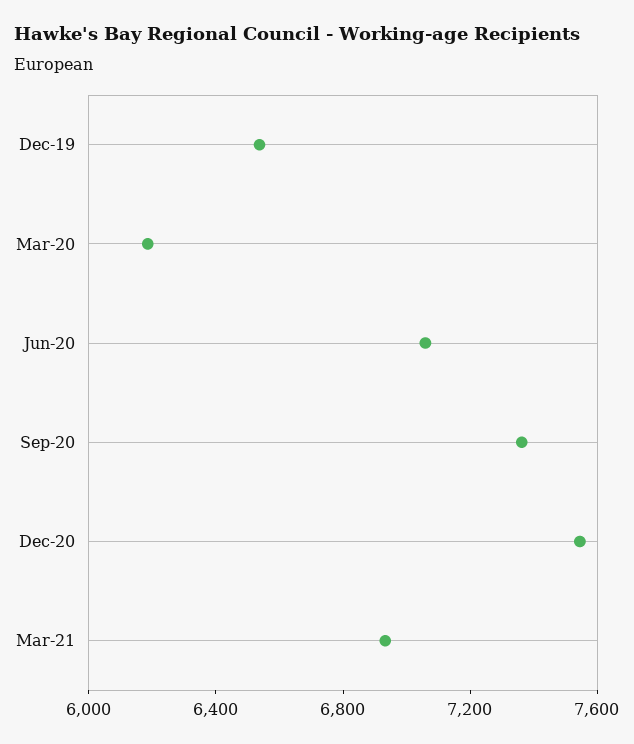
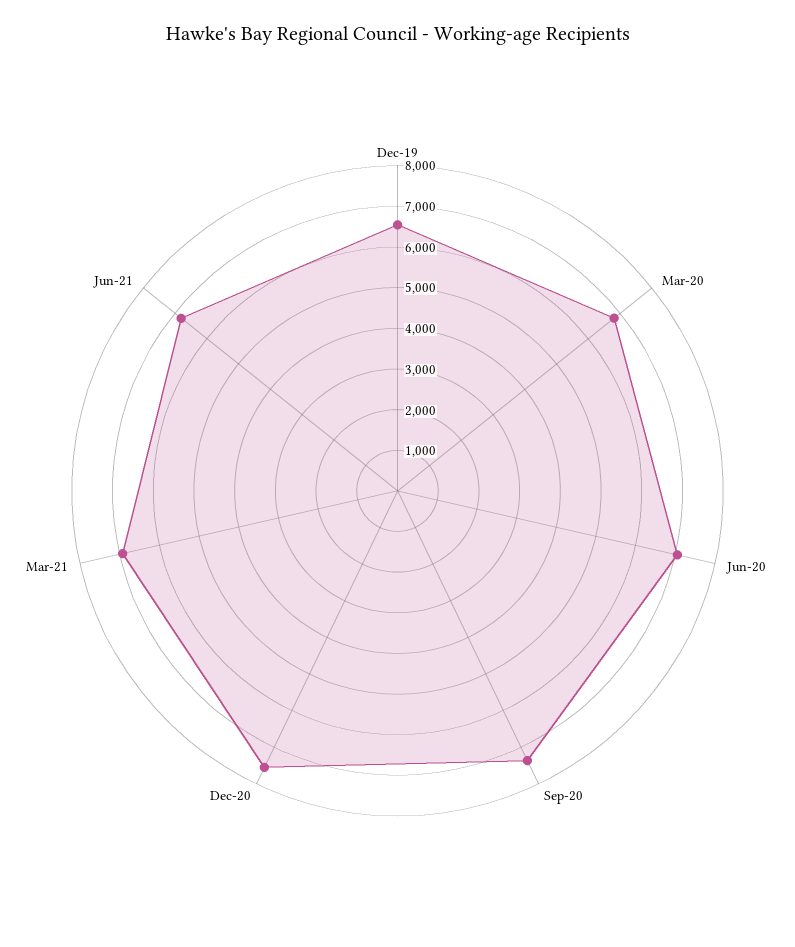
Mar-20: 6200 -> 6800
Jun-21: none -> 6800

